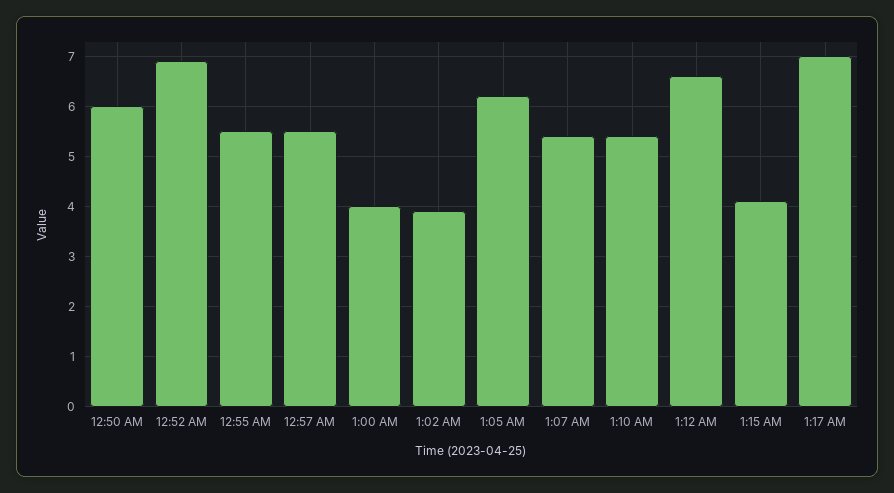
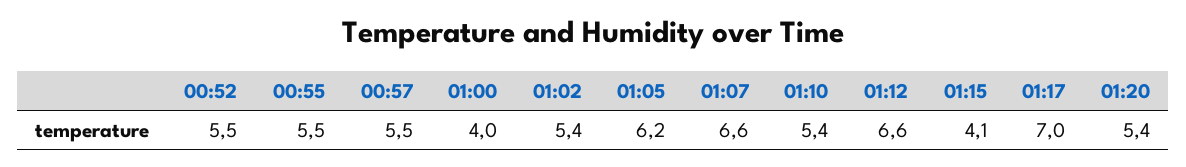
12:50 AM: 6 -> none
12:52 AM: 7 -> 5.5
1:02 AM: 4 -> 5.4
1:07 AM: 5.5 -> 6.6
01:20: none -> 5.4

